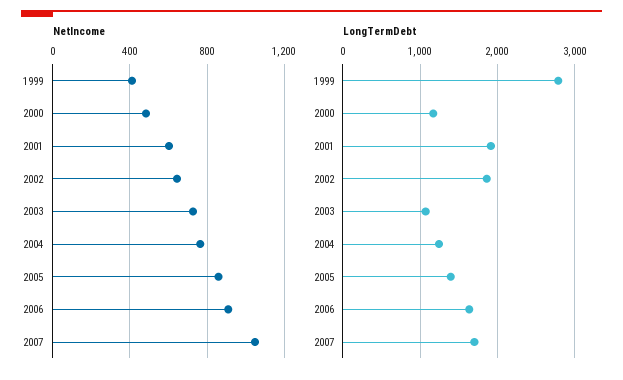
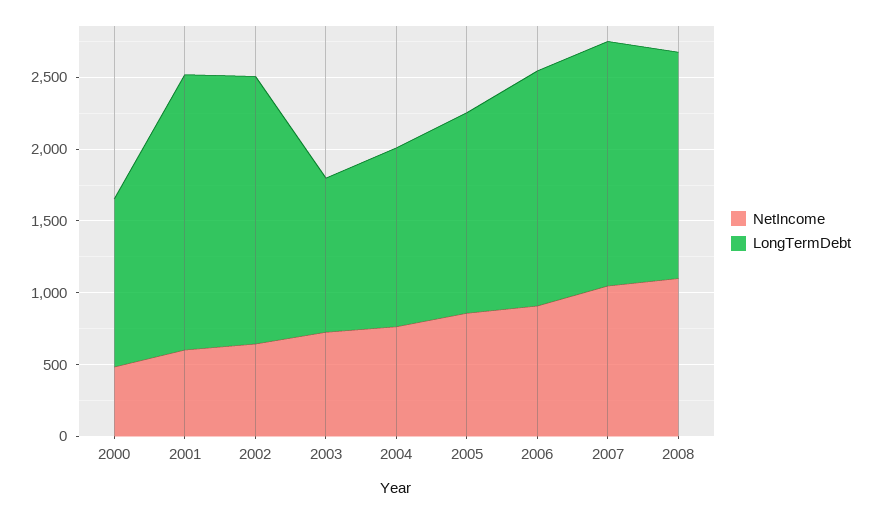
NetIncome, 1999: 400 -> none
LongTermDebt, 1999: 2800 -> none
NetIncome, 2008: none -> 1100
LongTermDebt, 2008: none -> 1600

